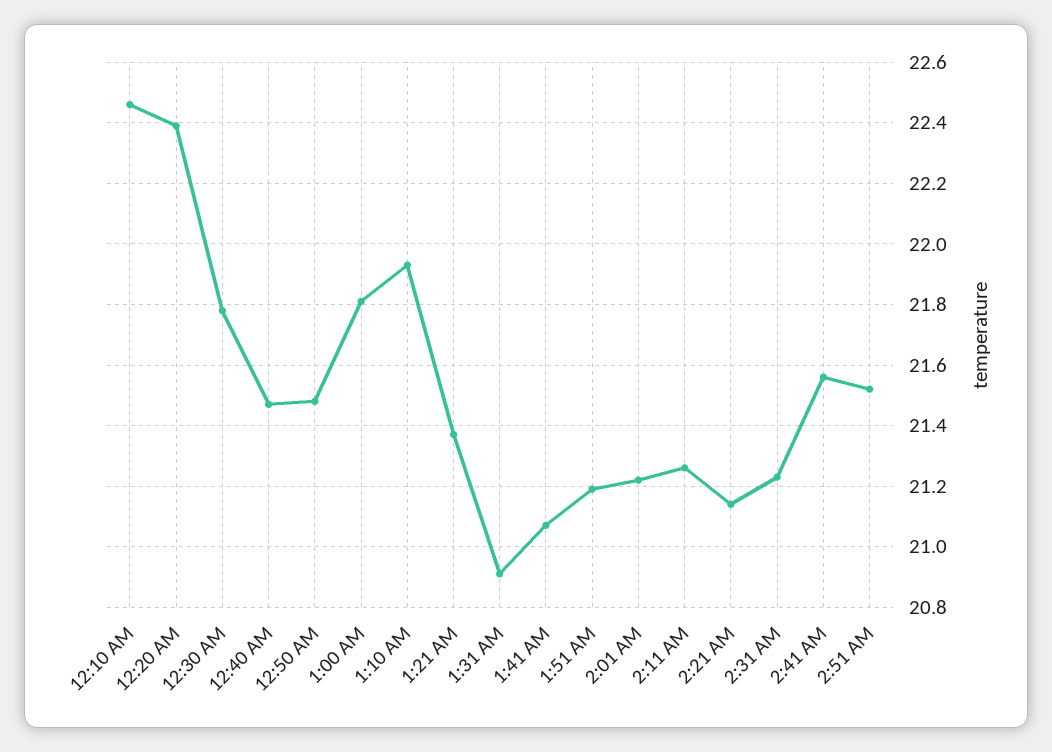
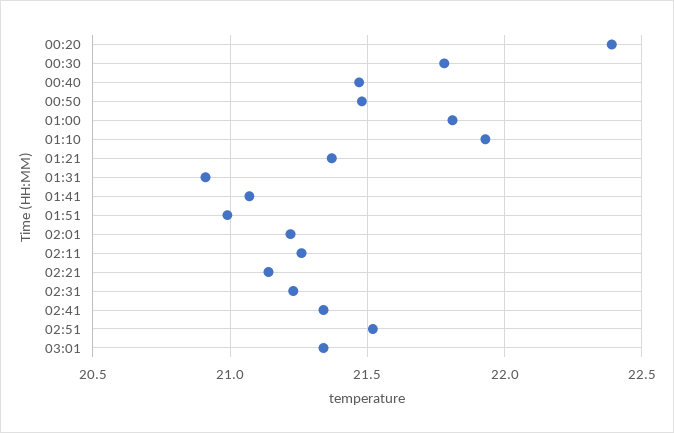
12:10 AM: 22.45 -> none
1:51 AM: 21.2 -> 21
2:41 AM: 21.55 -> 21.35
03:01: none -> 21.35

